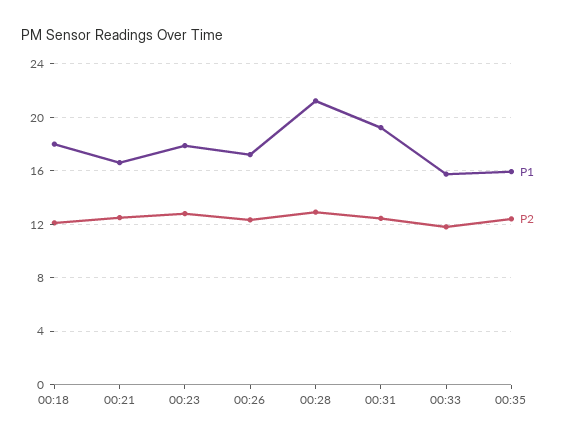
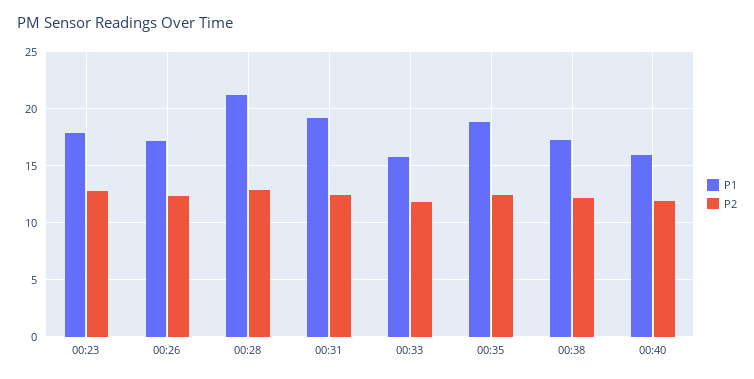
P1, 00:18: 18 -> none
P2, 00:18: 12 -> none
P1, 00:21: 16.5 -> none
P2, 00:21: 12.5 -> none
P1, 00:35: 16 -> 19
P1, 00:38: none -> 17
P2, 00:38: none -> 12
P1, 00:40: none -> 16
P2, 00:40: none -> 12

